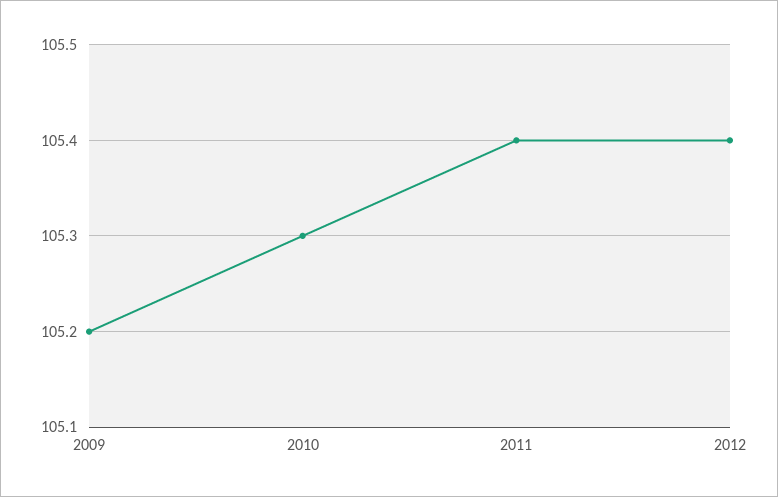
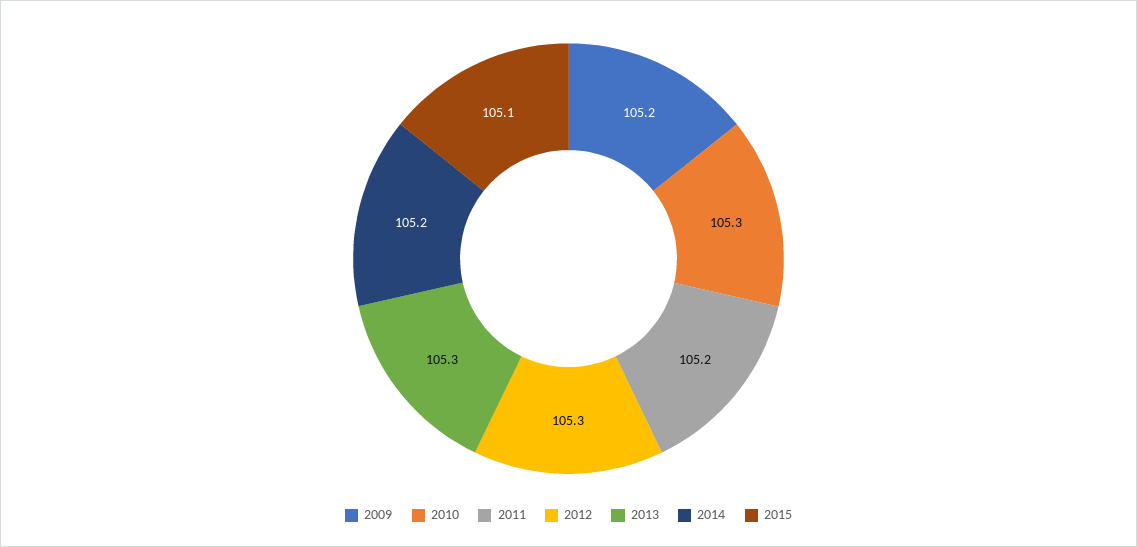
2011: 105.4 -> 105.2
2012: 105.4 -> 105.3
2013: none -> 105.3
2014: none -> 105.2
2015: none -> 105.1

